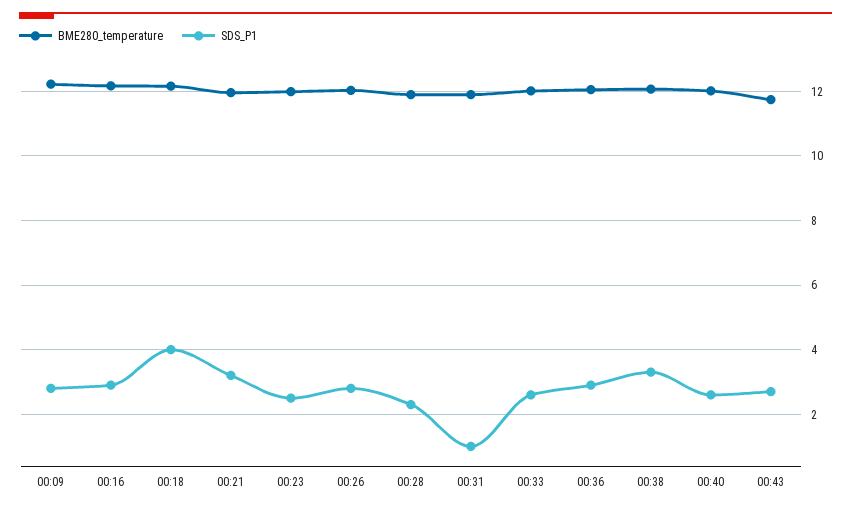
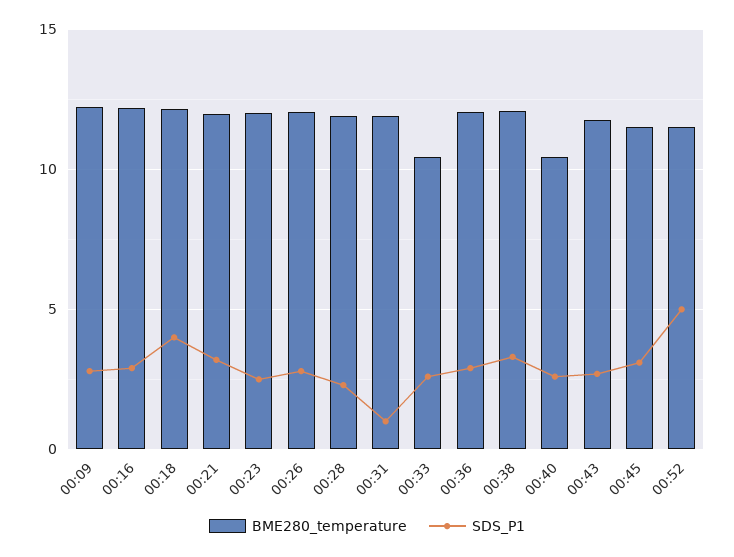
BME280_temperature, 00:33: 12 -> 10.5
BME280_temperature, 00:40: 12 -> 10.5
BME280_temperature, 00:45: none -> 11.5
SDS_P1, 00:45: none -> 3
BME280_temperature, 00:52: none -> 11.5
SDS_P1, 00:52: none -> 5

